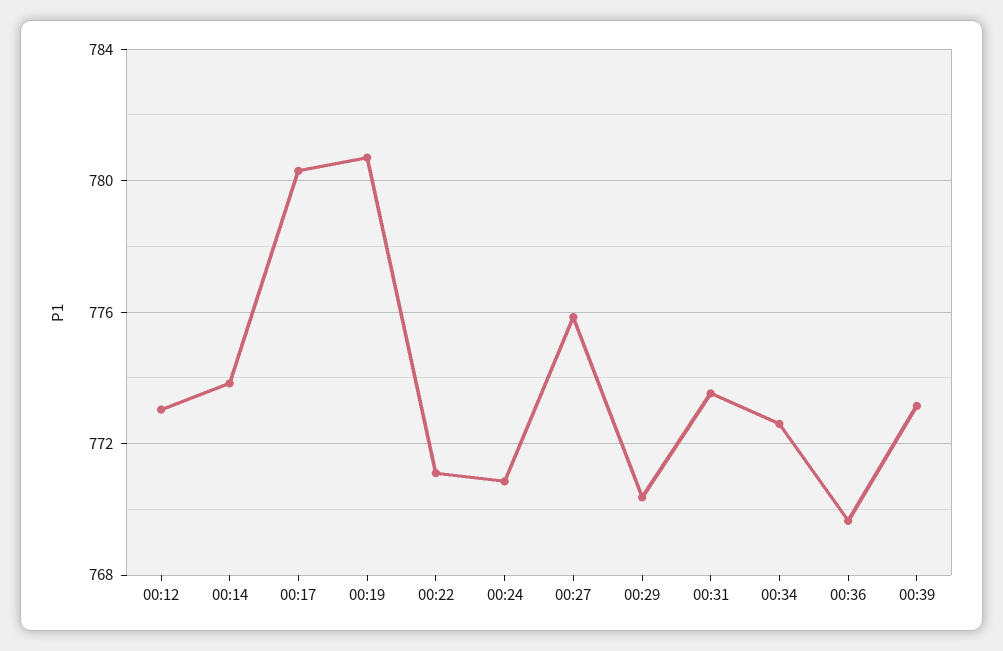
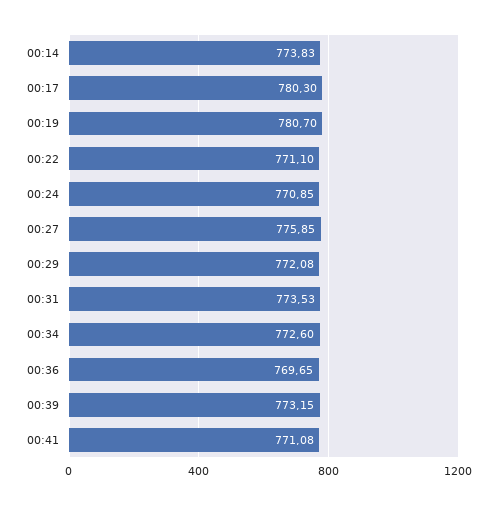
00:12: 773 -> none
00:29: 770.5 -> 772.08
00:41: none -> 771.08

